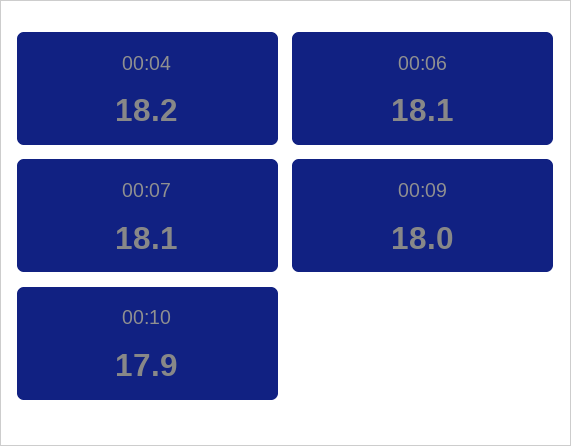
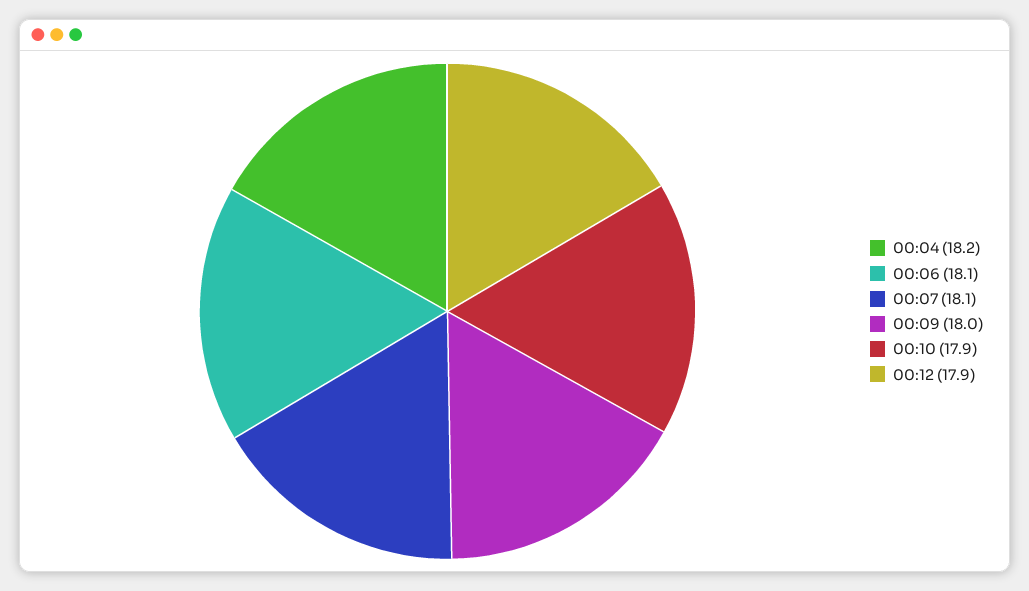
00:12: none -> 17.9

